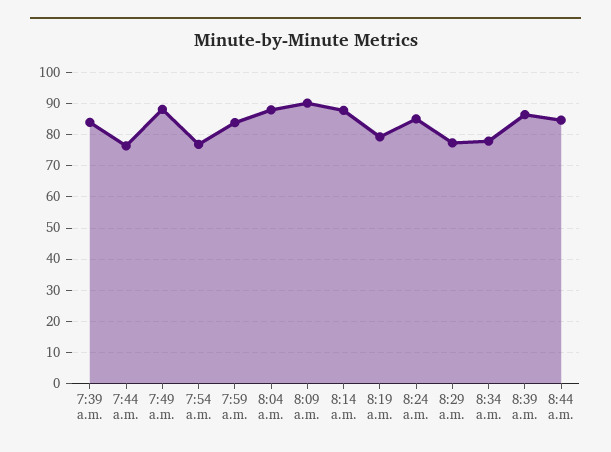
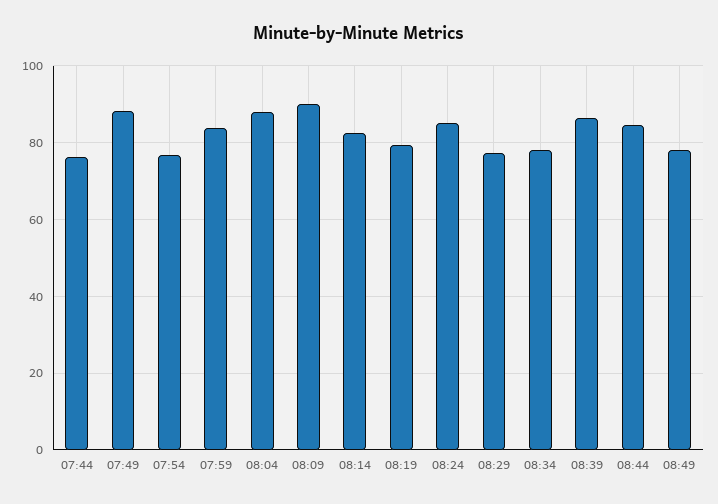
7:39 a.m.: 84 -> none
8:14 a.m.: 88 -> 82
08:49: none -> 78

